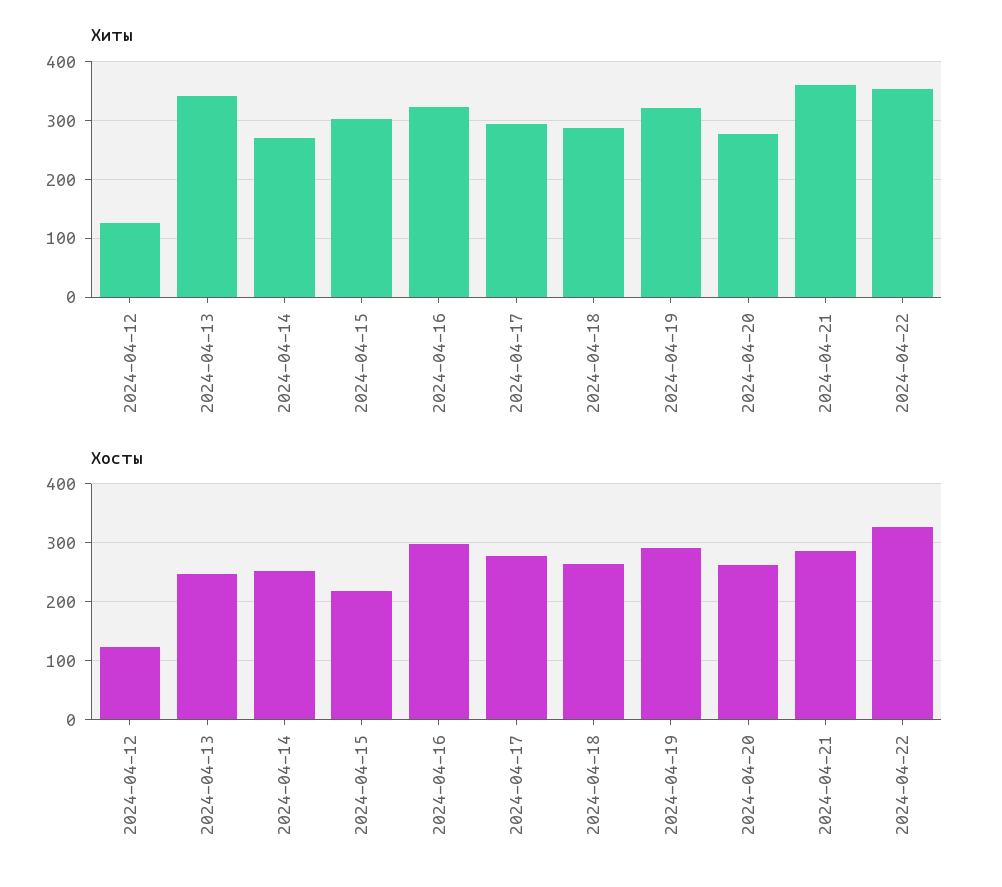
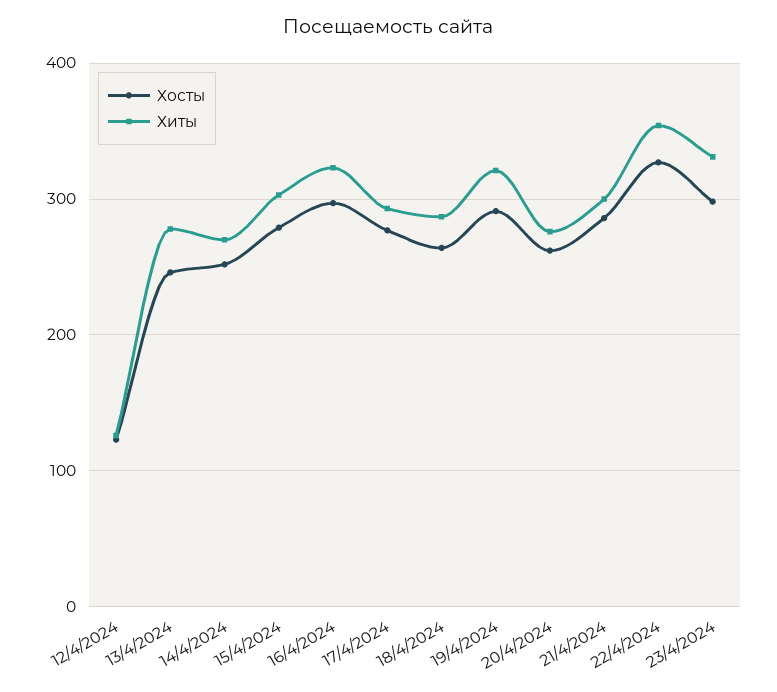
Хиты, 2024-04-13: 340 -> 280
Хиты, 2024-04-21: 360 -> 300
Хосты, 2024-04-15: 220 -> 280
Хосты, 23/4/2024: none -> 300
Хиты, 23/4/2024: none -> 330

